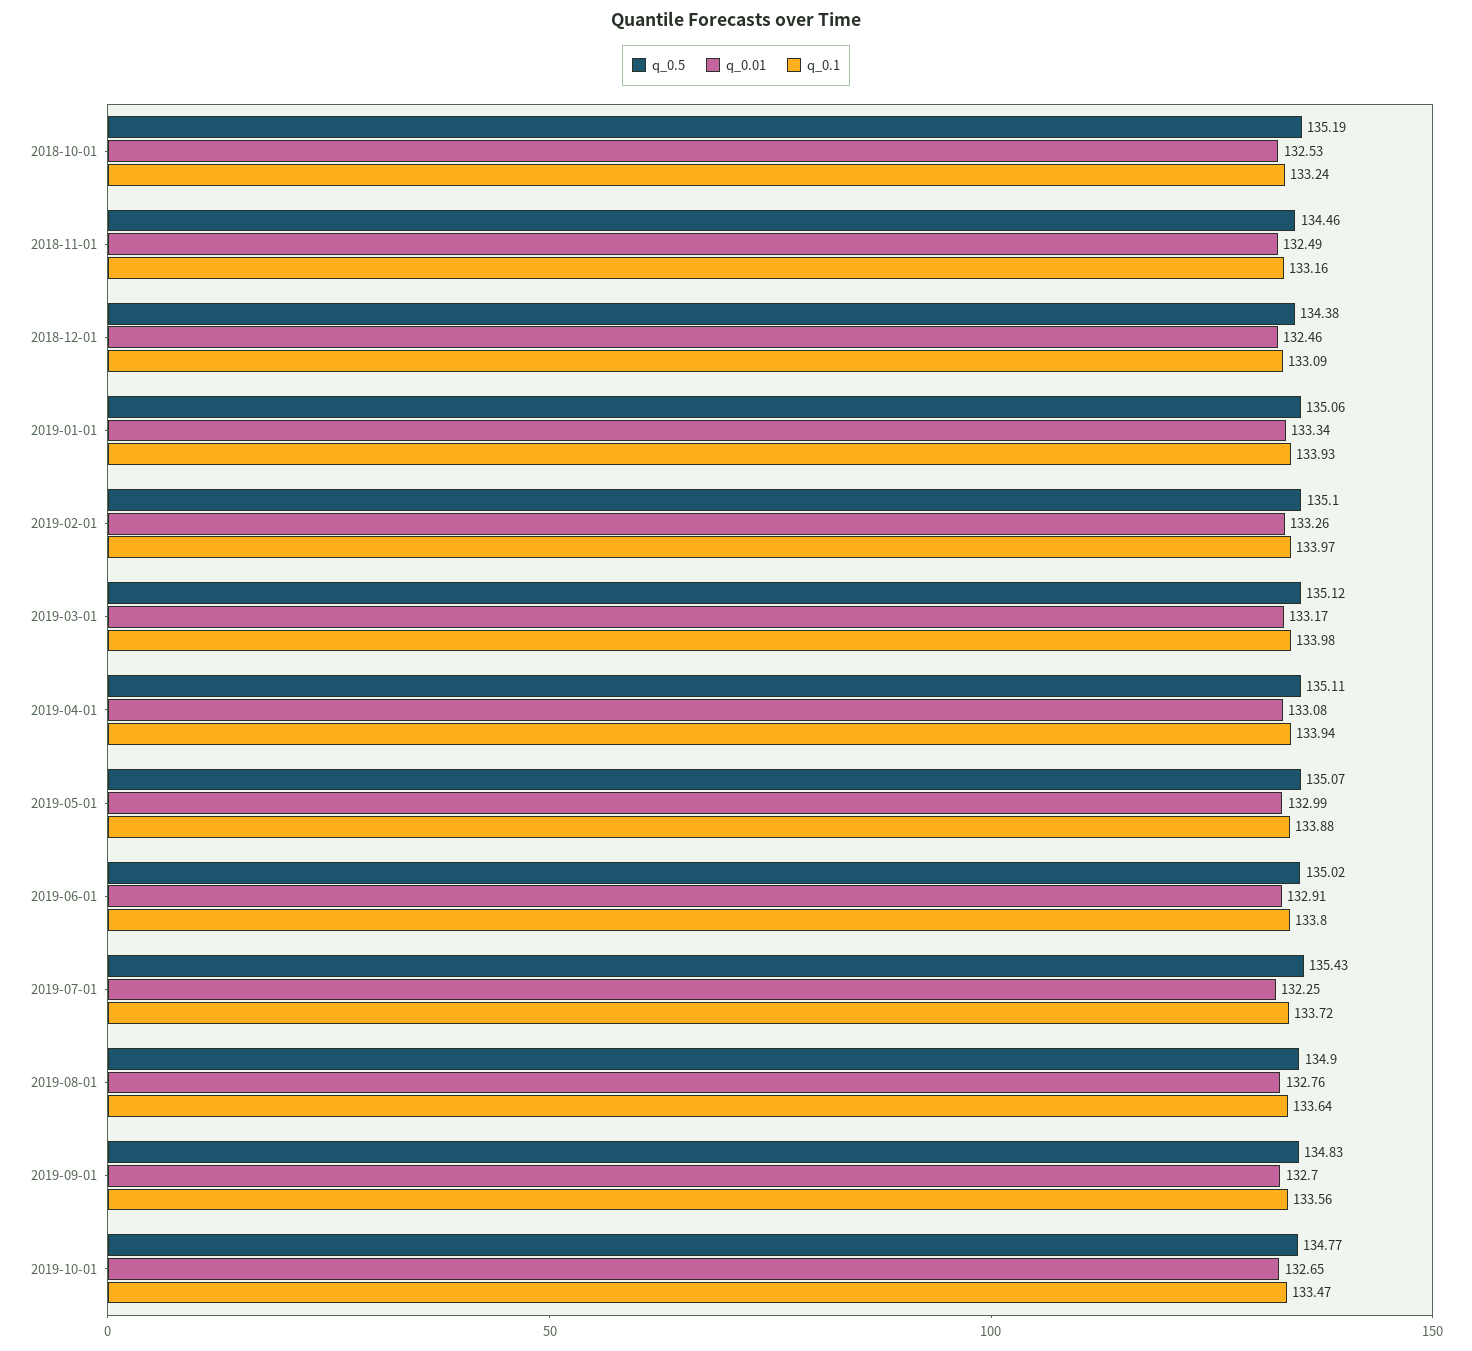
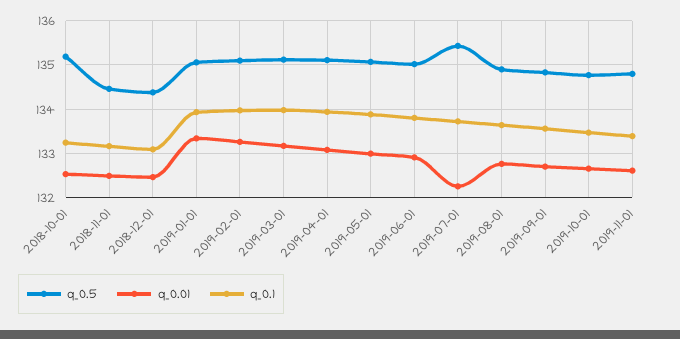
q_0.5, 2019-11-01: none -> 134.8
q_0.01, 2019-11-01: none -> 132.6
q_0.1, 2019-11-01: none -> 133.4

